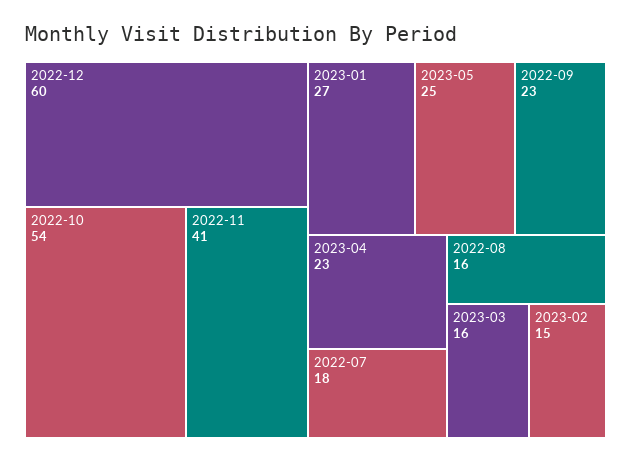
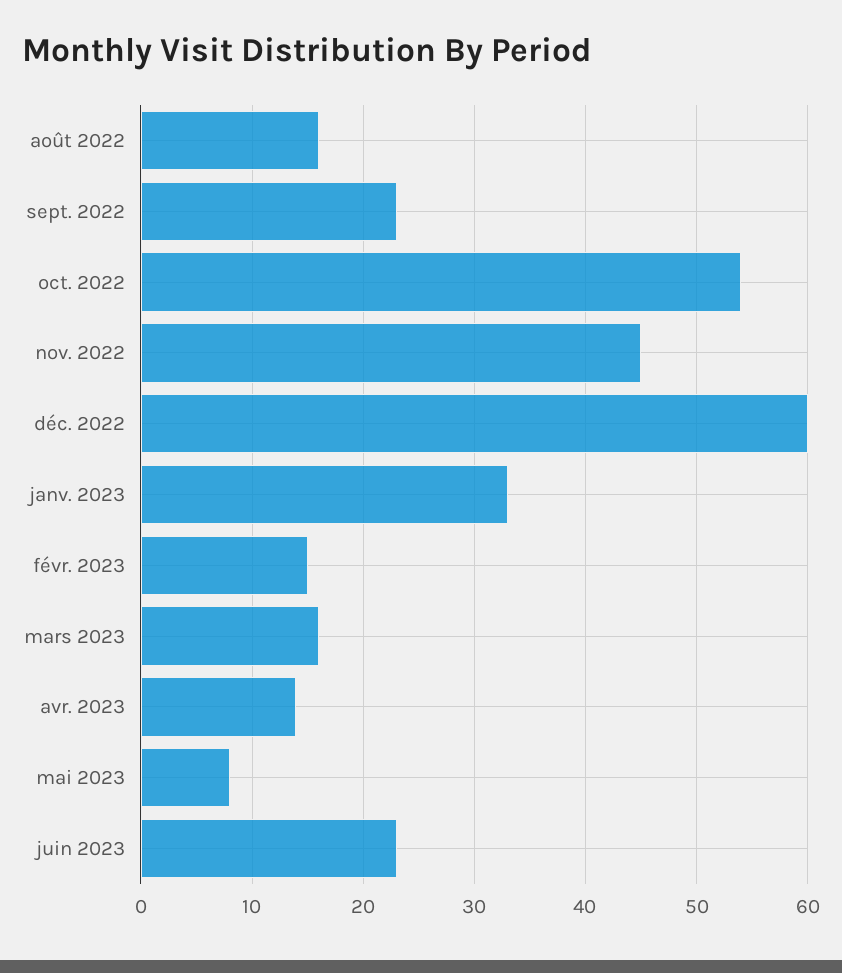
2022-11: 41 -> 45
2023-01: 27 -> 33
2023-05: 25 -> 8
2023-04: 23 -> 14
2022-07: 18 -> none
juin 2023: none -> 23

